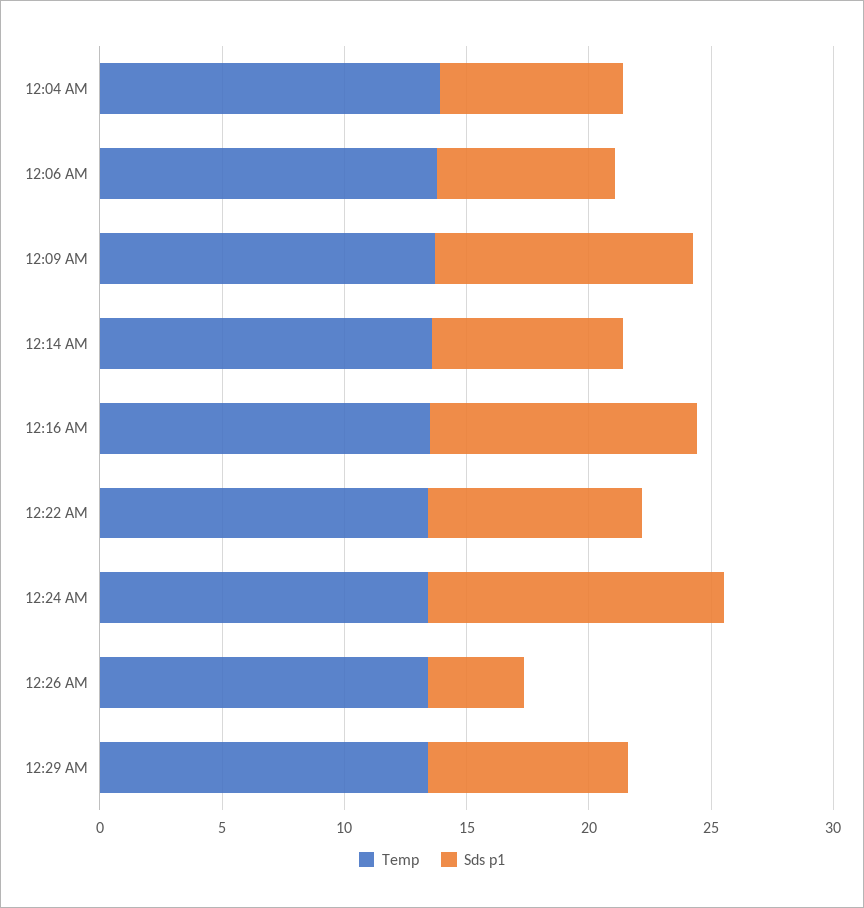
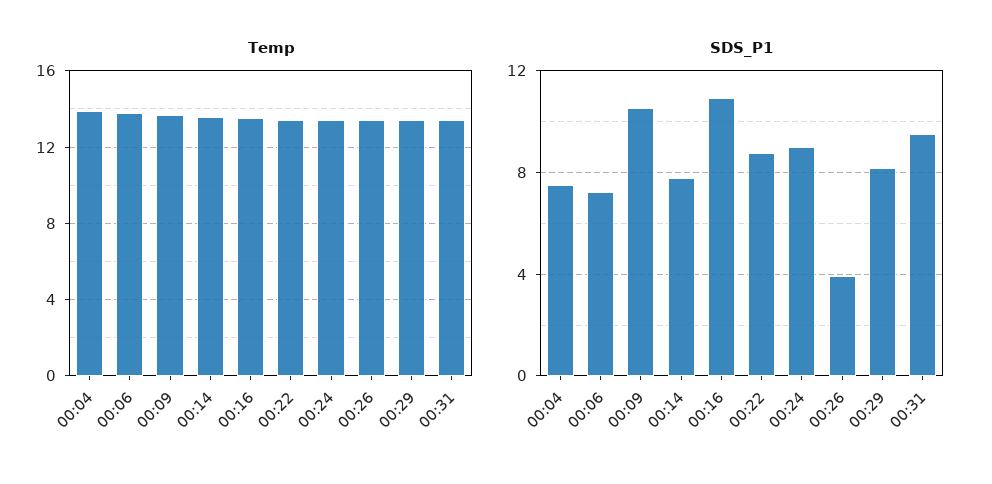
Sds p1, 12:24 AM: 12 -> 9
Temp, 00:31: none -> 13.5
Sds p1, 00:31: none -> 9.5

